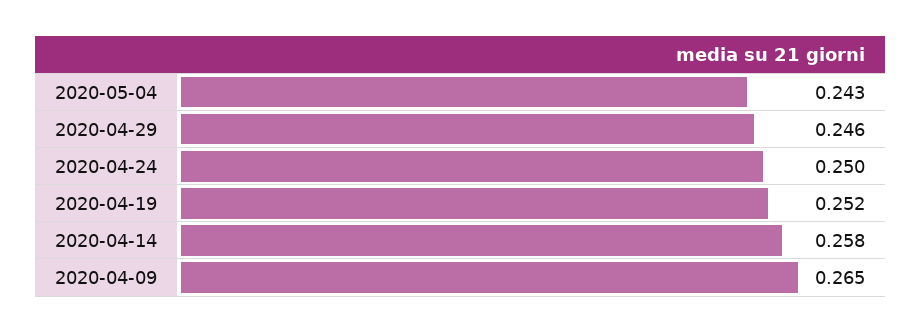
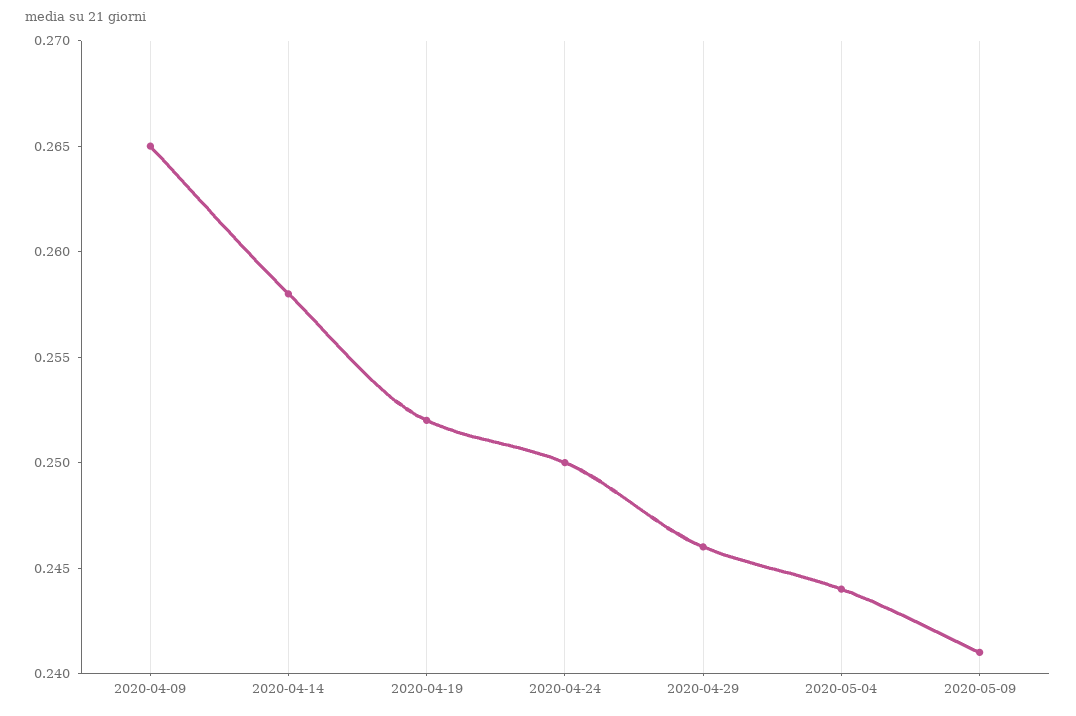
2020-05-04: 0.243 -> 0.244
2020-05-09: none -> 0.241

